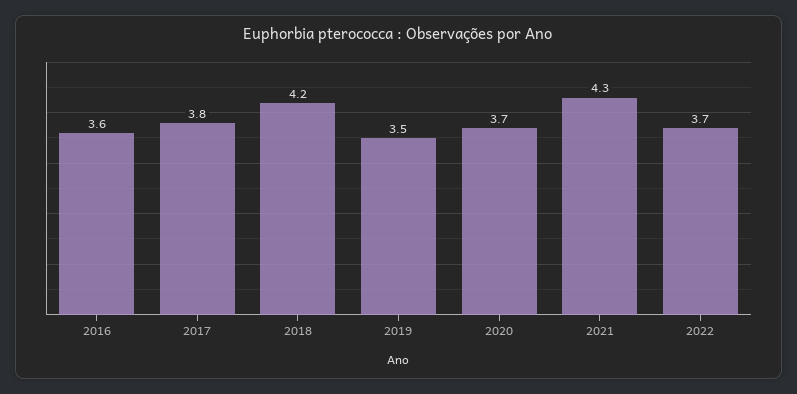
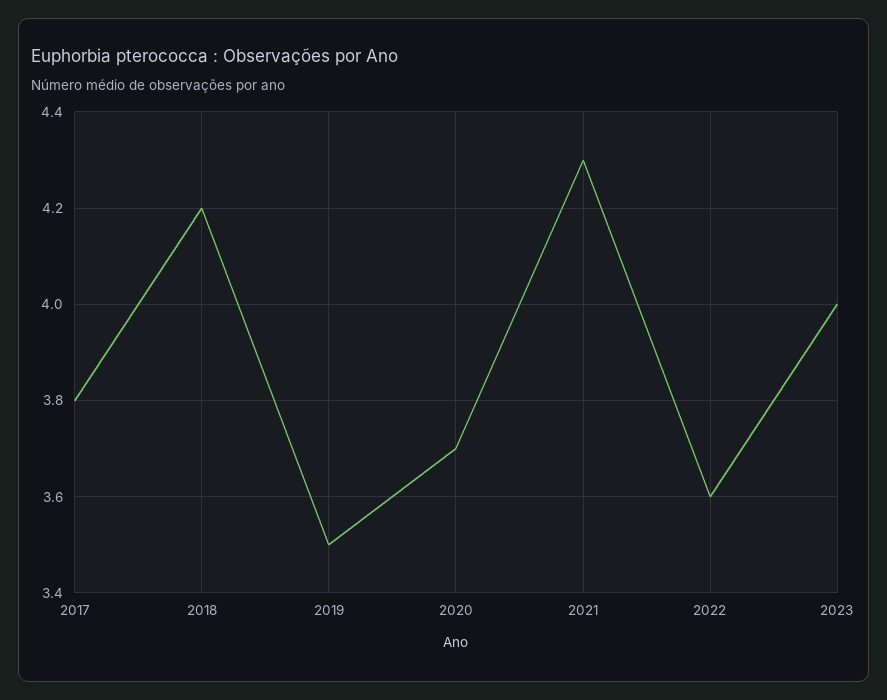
2016: 3.6 -> none
2022: 3.7 -> 3.6
2023: none -> 4

